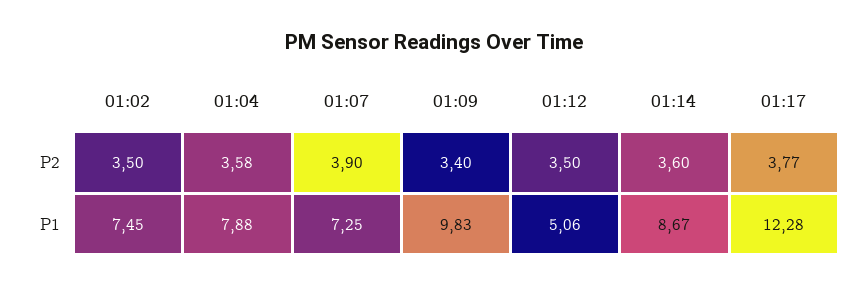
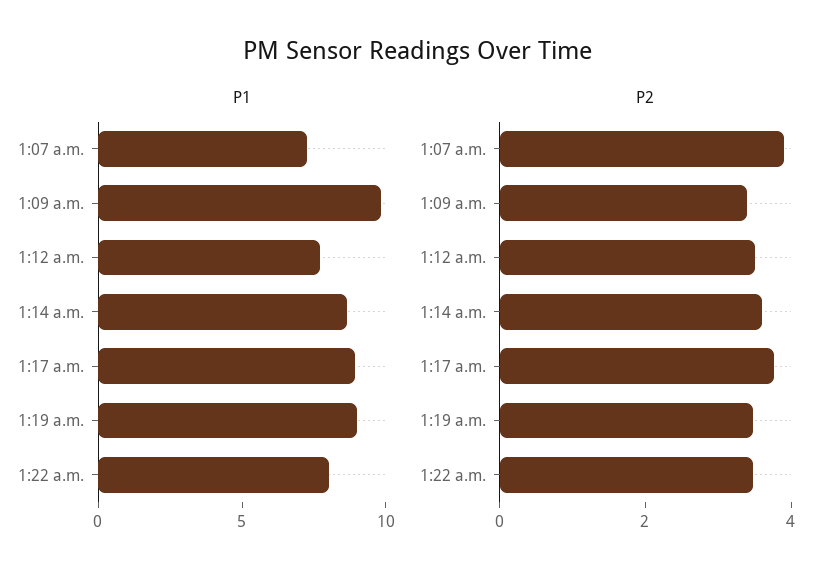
P2, 01:02: 3.5 -> none
P2, 01:04: 3.58 -> none
P1, 01:02: 7.45 -> none
P1, 01:04: 7.88 -> none
P1, 01:12: 5.06 -> 8
P1, 01:17: 12.28 -> 9
P1, 1:19 a.m.: none -> 9
P1, 1:22 a.m.: none -> 8
P2, 1:19 a.m.: none -> 3.5
P2, 1:22 a.m.: none -> 3.5

